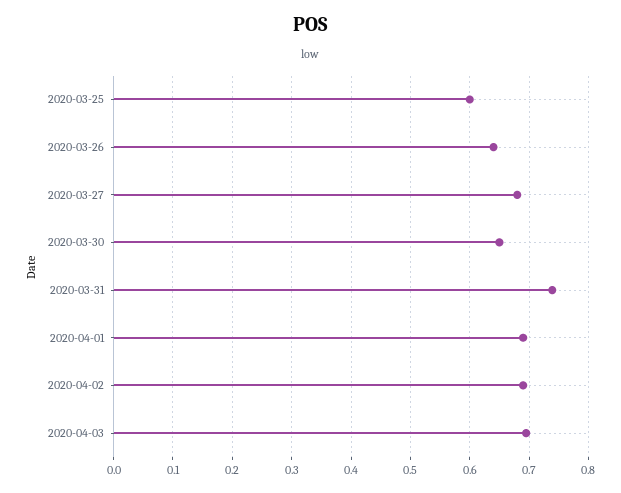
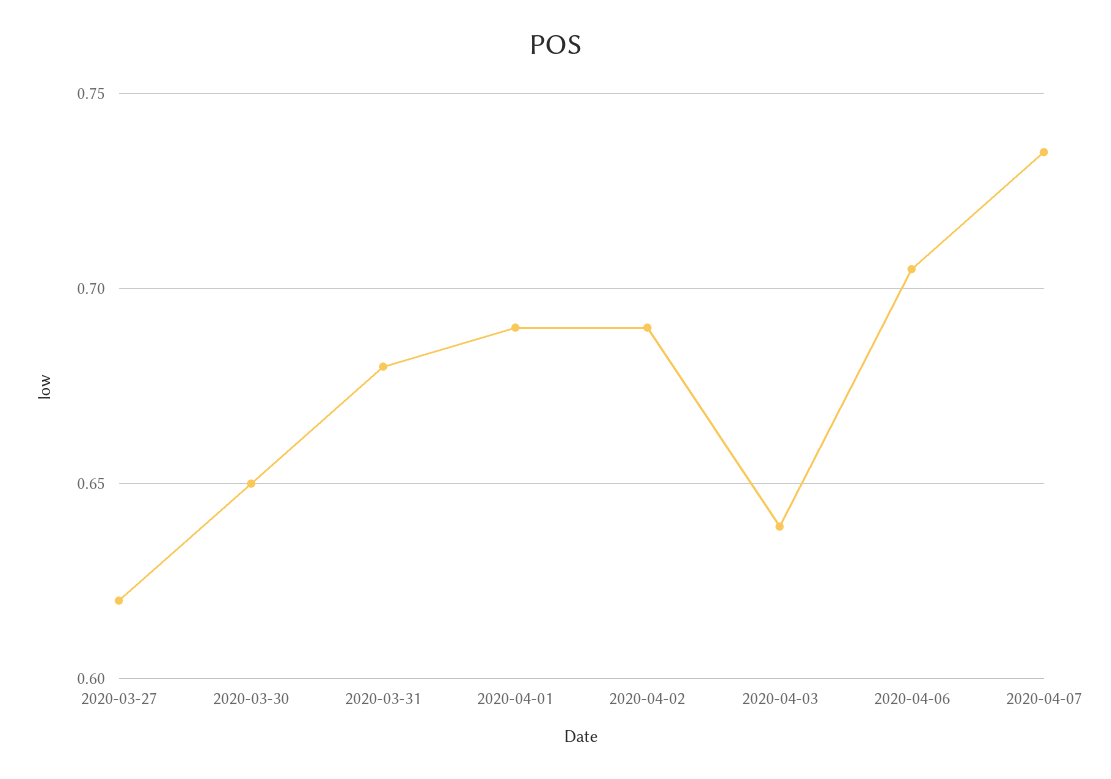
2020-03-25: 0.6 -> none
2020-03-26: 0.64 -> none
2020-03-27: 0.68 -> 0.62
2020-03-31: 0.74 -> 0.68
2020-04-03: 0.7 -> 0.64
2020-04-06: none -> 0.705
2020-04-07: none -> 0.735

